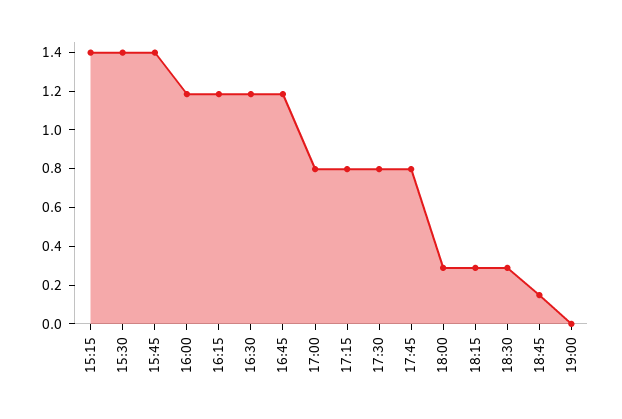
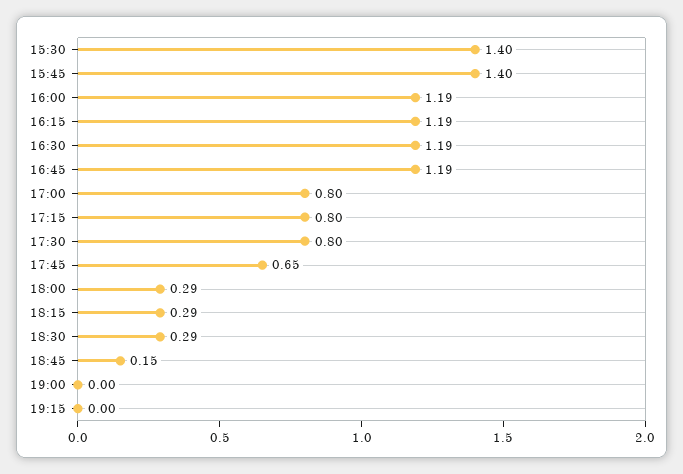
15:15: 1.4 -> none
17:45: 0.8 -> 0.65
19:15: none -> 0

